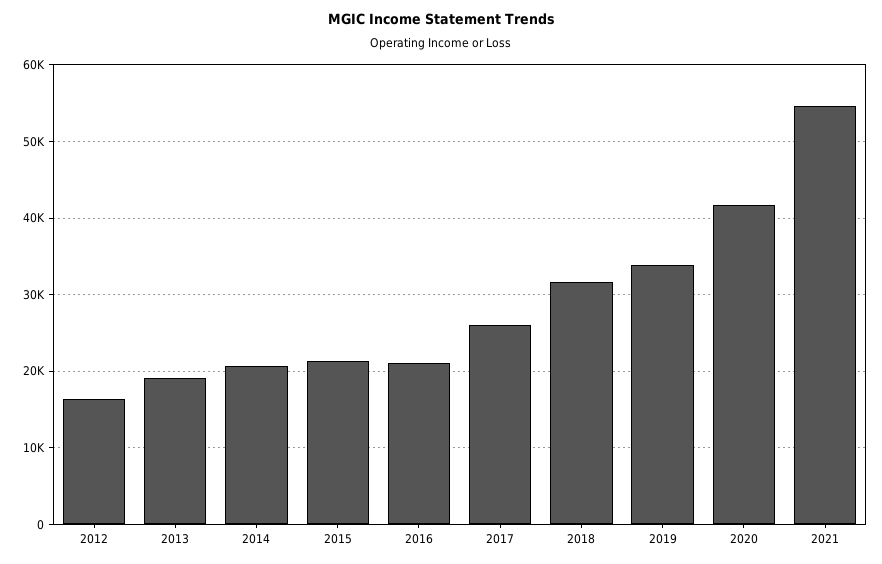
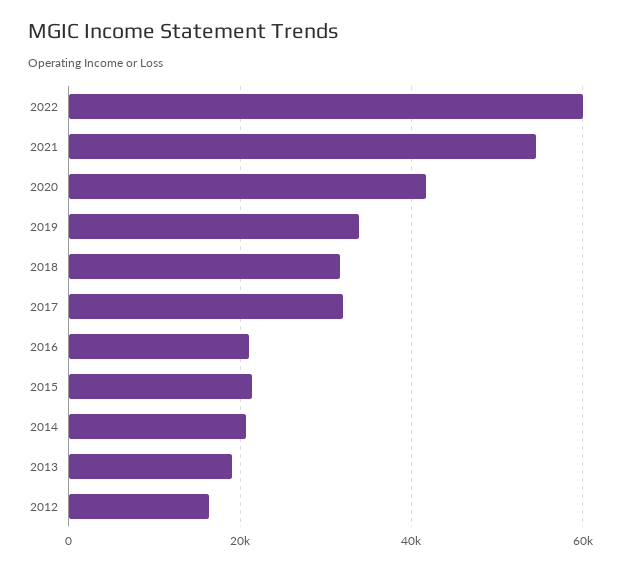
2017: 26000 -> 32000
2022: none -> 60000

